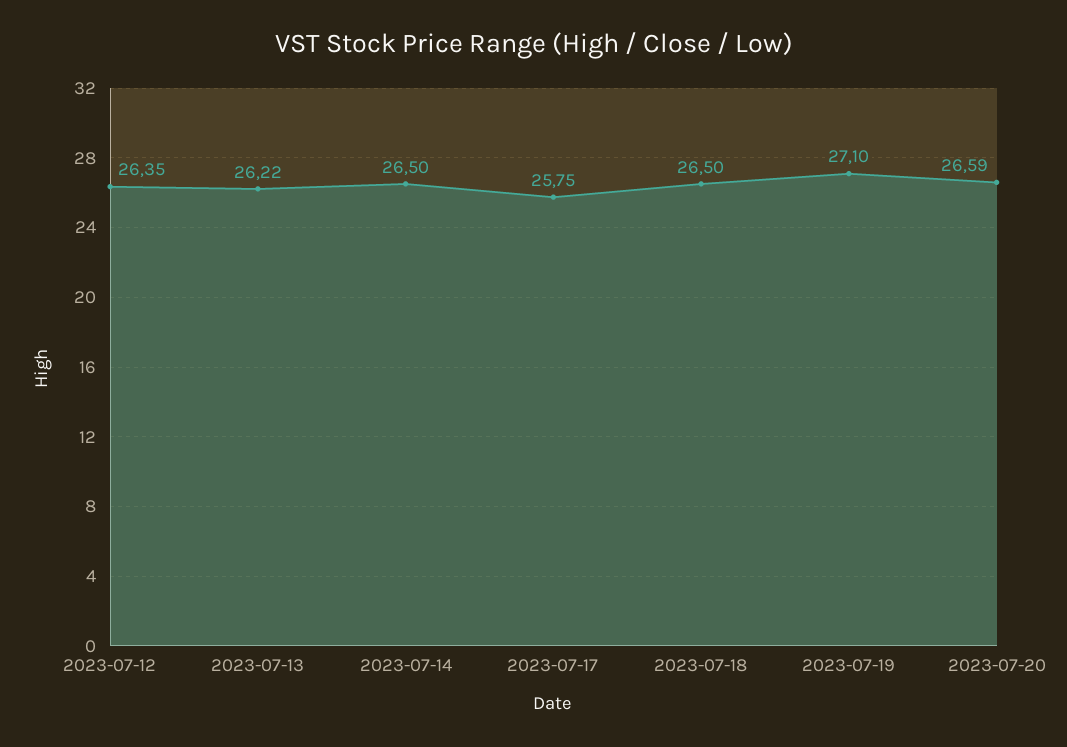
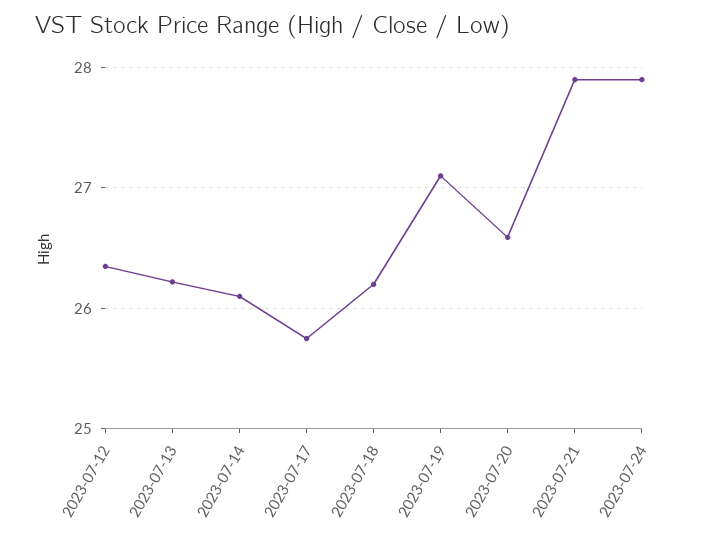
2023-07-14: 26.5 -> 26.1
2023-07-18: 26.5 -> 26.2
2023-07-21: none -> 27.9
2023-07-24: none -> 27.9

